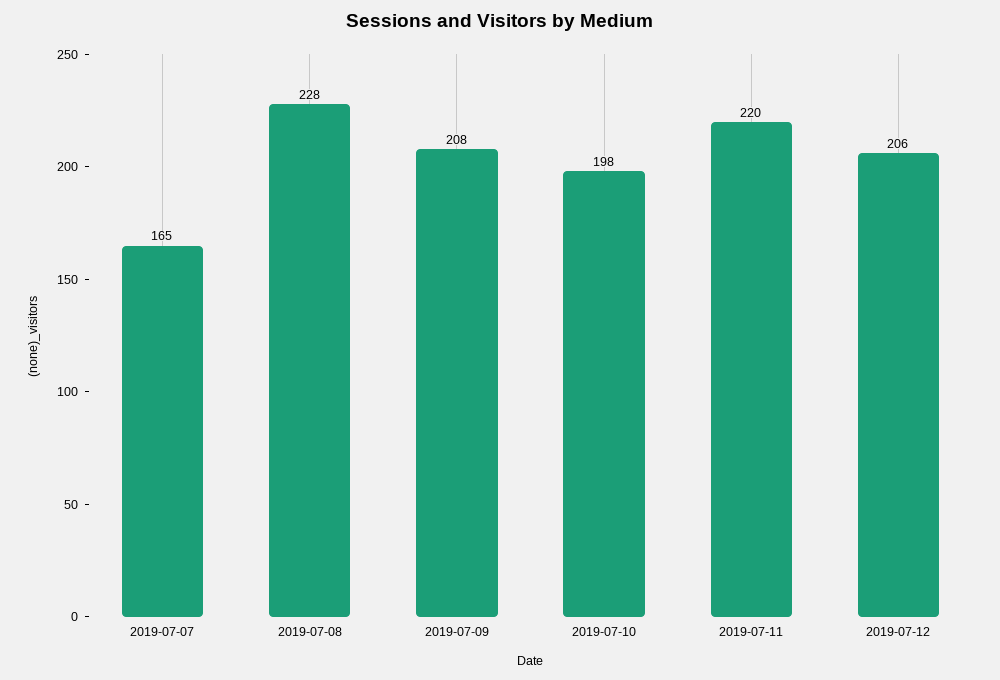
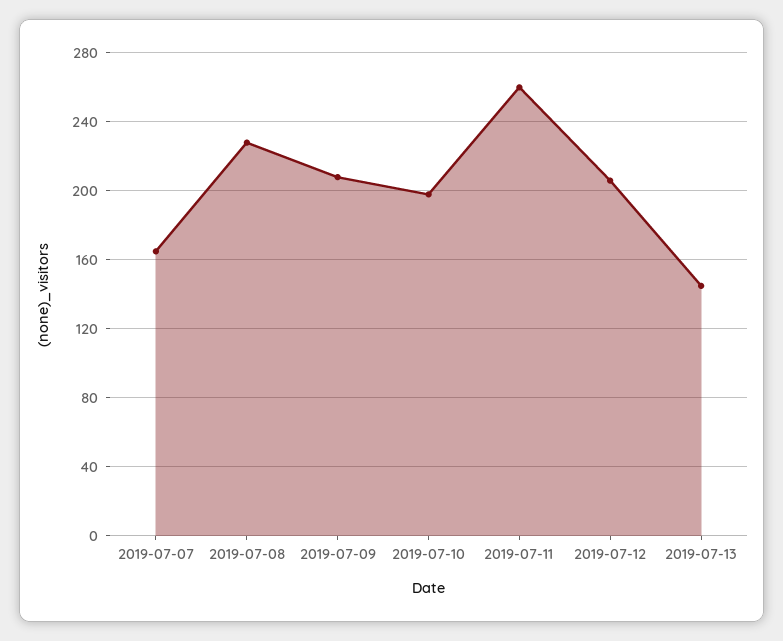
2019-07-11: 220 -> 260
2019-07-13: none -> 145

